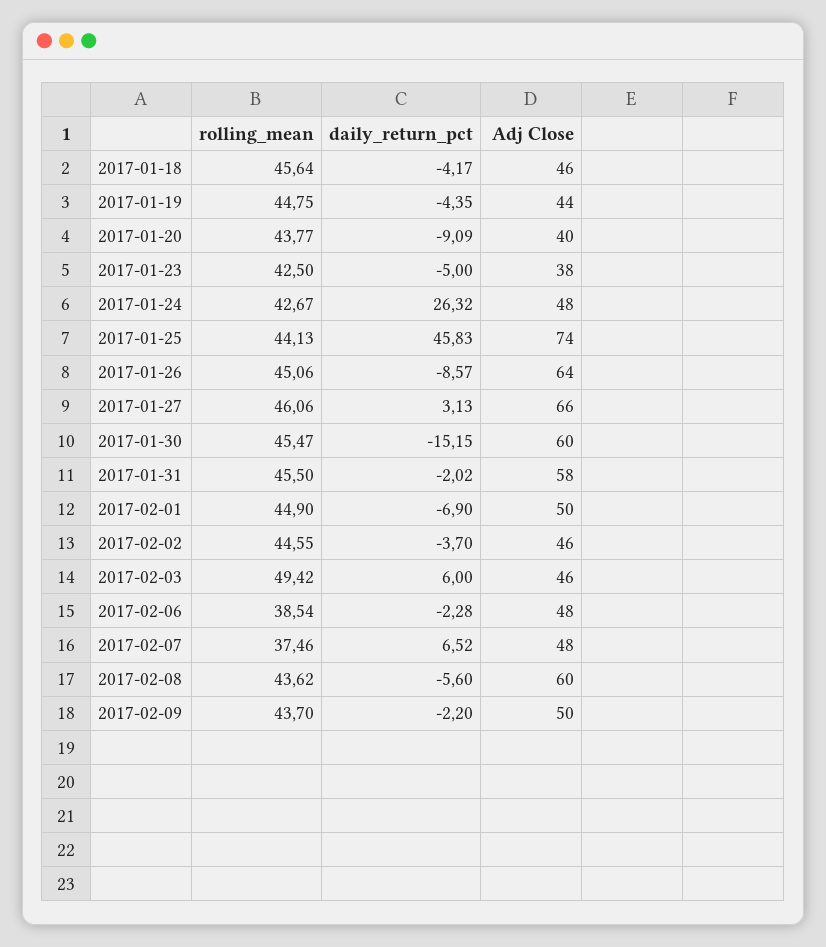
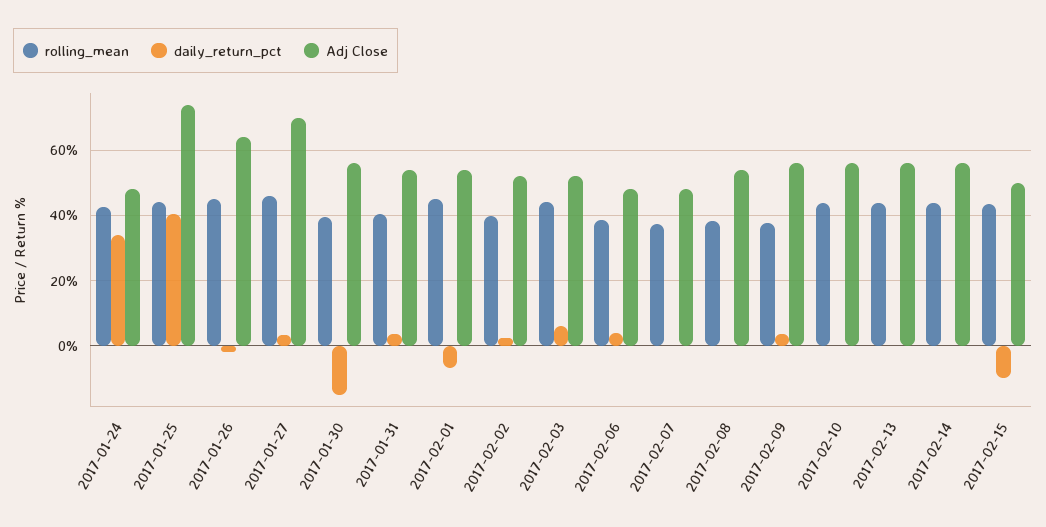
rolling_mean, 2017-01-18: 45.64 -> none
daily_return_pct, 2017-01-18: -4.17 -> none
Adj Close, 2017-01-18: 46 -> none
rolling_mean, 2017-01-19: 44.75 -> none
daily_return_pct, 2017-01-19: -4.35 -> none
Adj Close, 2017-01-19: 44 -> none
rolling_mean, 2017-01-20: 43.77 -> none
daily_return_pct, 2017-01-20: -9.09 -> none
Adj Close, 2017-01-20: 40 -> none
rolling_mean, 2017-01-23: 42.5 -> none
daily_return_pct, 2017-01-23: -5 -> none
Adj Close, 2017-01-23: 38 -> none
daily_return_pct, 2017-01-24: 26.32 -> 34
daily_return_pct, 2017-01-25: 45.83 -> 40
daily_return_pct, 2017-01-26: -8.57 -> -2
Adj Close, 2017-01-27: 66 -> 70
rolling_mean, 2017-01-30: 45.47 -> 40
Adj Close, 2017-01-30: 60 -> 56
rolling_mean, 2017-01-31: 45.5 -> 40
daily_return_pct, 2017-01-31: -2.02 -> 4
Adj Close, 2017-01-31: 58 -> 54
Adj Close, 2017-02-01: 50 -> 54
rolling_mean, 2017-02-02: 44.55 -> 40
daily_return_pct, 2017-02-02: -3.7 -> 2
Adj Close, 2017-02-02: 46 -> 52
rolling_mean, 2017-02-03: 49.42 -> 44
Adj Close, 2017-02-03: 46 -> 52
daily_return_pct, 2017-02-06: -2.28 -> 4
daily_return_pct, 2017-02-07: 6.52 -> 0
rolling_mean, 2017-02-08: 43.62 -> 38
daily_return_pct, 2017-02-08: -5.6 -> 0
Adj Close, 2017-02-08: 60 -> 54
rolling_mean, 2017-02-09: 43.7 -> 38
daily_return_pct, 2017-02-09: -2.2 -> 4
Adj Close, 2017-02-09: 50 -> 56
rolling_mean, 2017-02-10: none -> 44
daily_return_pct, 2017-02-10: none -> 0
Adj Close, 2017-02-10: none -> 56
rolling_mean, 2017-02-13: none -> 44
daily_return_pct, 2017-02-13: none -> 0
Adj Close, 2017-02-13: none -> 56
rolling_mean, 2017-02-14: none -> 44
daily_return_pct, 2017-02-14: none -> 0
Adj Close, 2017-02-14: none -> 56
rolling_mean, 2017-02-15: none -> 44
daily_return_pct, 2017-02-15: none -> -10
Adj Close, 2017-02-15: none -> 50

